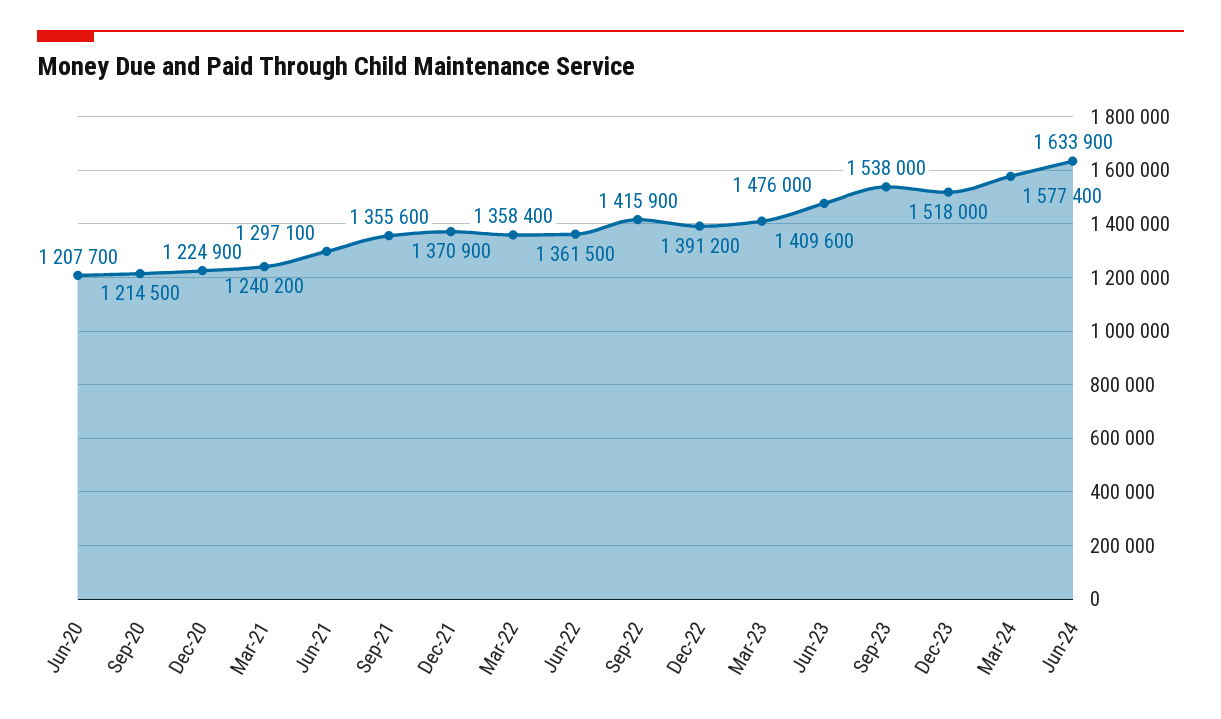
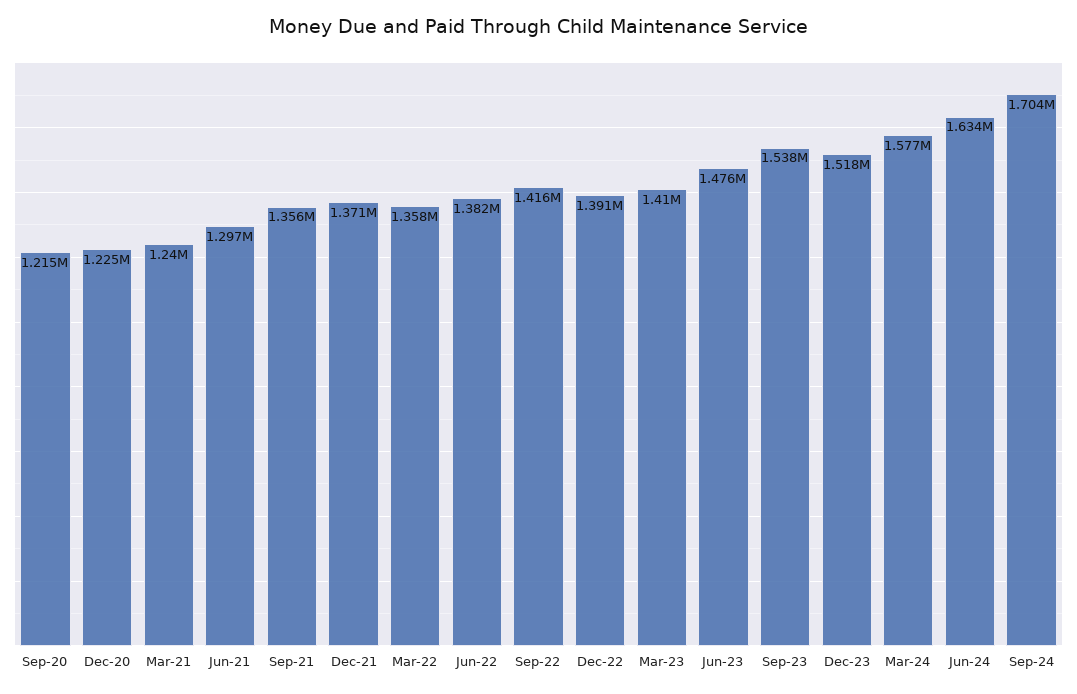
Jun-20: 1207700 -> none
Jun-22: 1361500 -> 1382000
Sep-24: none -> 1704000

